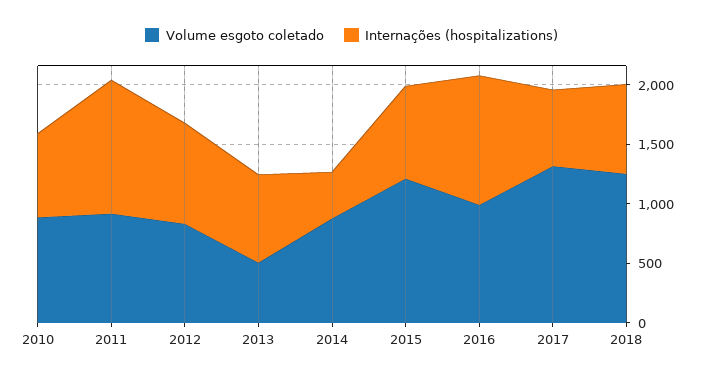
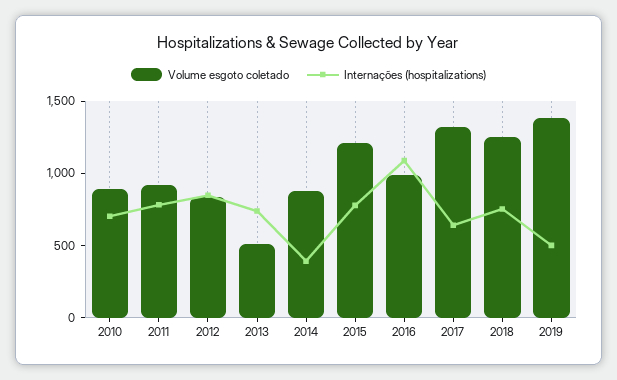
Internações (hospitalizations), 2011: 1100 -> 800
Volume esgoto coletado, 2019: none -> 1400
Internações (hospitalizations), 2019: none -> 500

